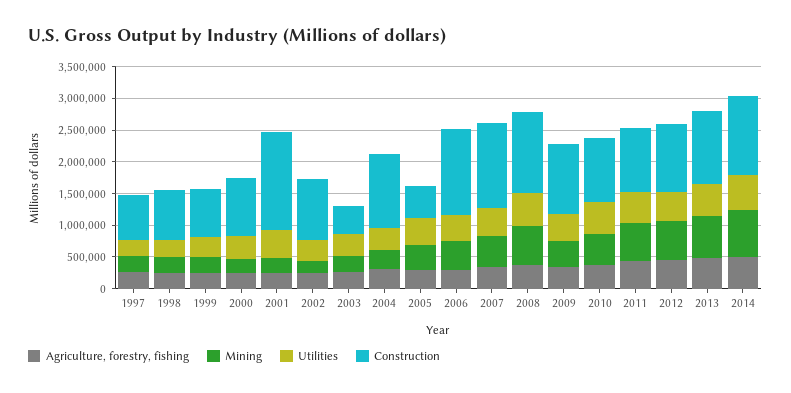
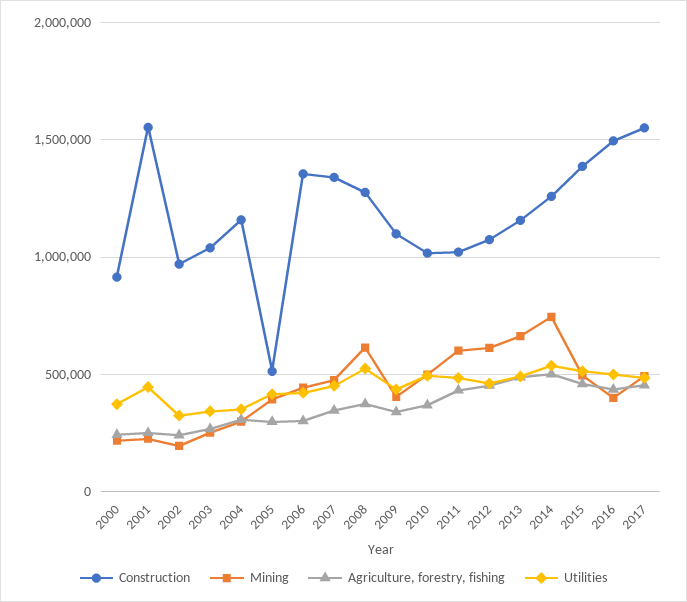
Agriculture, forestry, fishing, 1997: 250000 -> none
Mining, 1997: 250000 -> none
Utilities, 1997: 250000 -> none
Construction, 1997: 750000 -> none
Agriculture, forestry, fishing, 1998: 250000 -> none
Mining, 1998: 250000 -> none
Utilities, 1998: 250000 -> none
Construction, 1998: 750000 -> none
Agriculture, forestry, fishing, 1999: 250000 -> none
Mining, 1999: 250000 -> none
Utilities, 1999: 250000 -> none
Construction, 1999: 750000 -> none
Construction, 2003: 500000 -> 1050000
Construction, 2015: none -> 1400000
Mining, 2015: none -> 500000
Agriculture, forestry, fishing, 2015: none -> 450000
Utilities, 2015: none -> 500000
Construction, 2016: none -> 1500000
Mining, 2016: none -> 400000
Agriculture, forestry, fishing, 2016: none -> 450000
Utilities, 2016: none -> 500000
Construction, 2017: none -> 1550000
Mining, 2017: none -> 500000
Agriculture, forestry, fishing, 2017: none -> 450000
Utilities, 2017: none -> 500000

